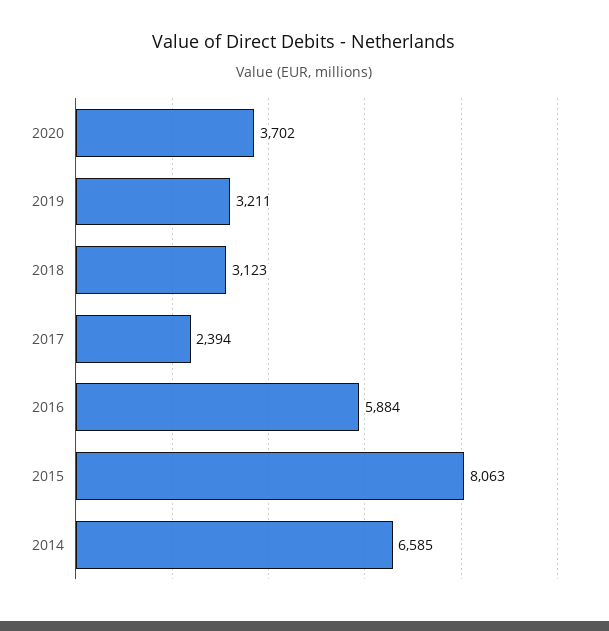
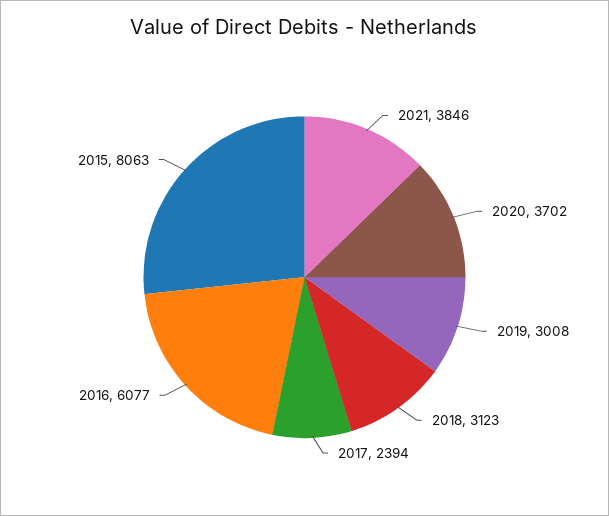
2019: 3211 -> 3008
2016: 5884 -> 6077
2014: 6585 -> none
2021: none -> 3846

